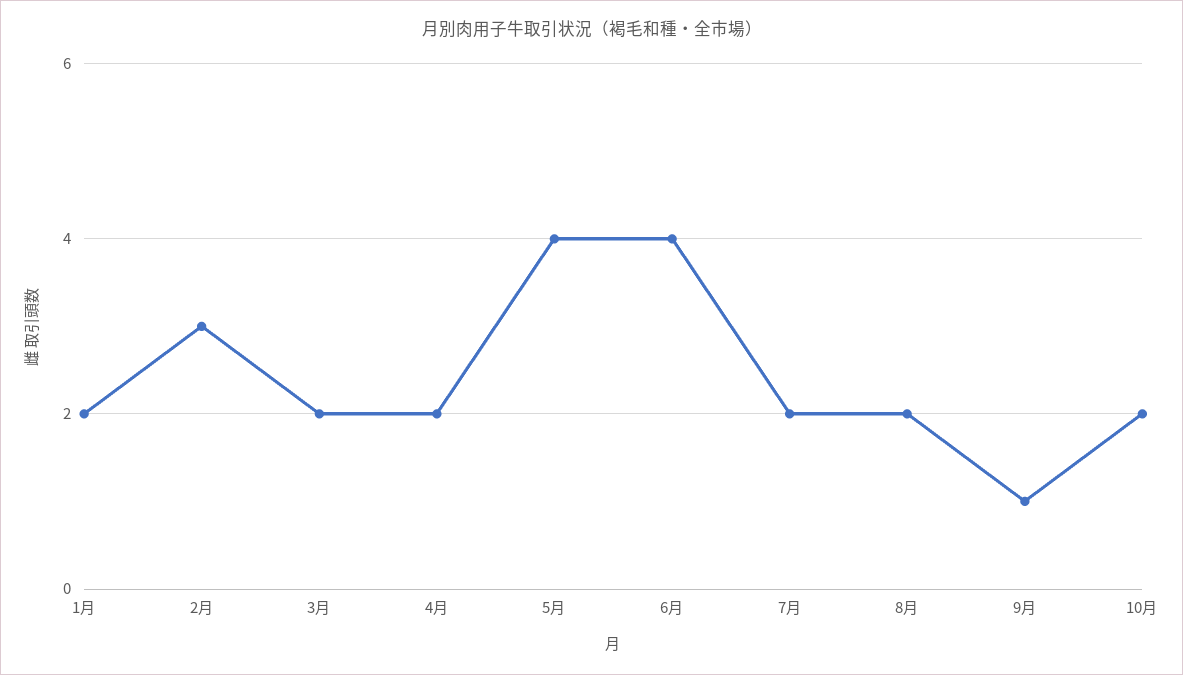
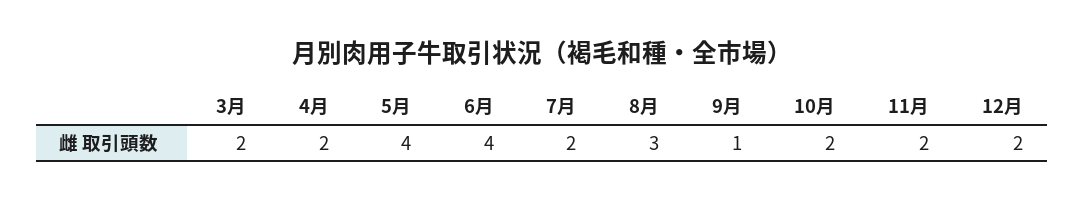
1月: 2 -> none
2月: 3 -> none
8月: 2 -> 3
11月: none -> 2
12月: none -> 2

